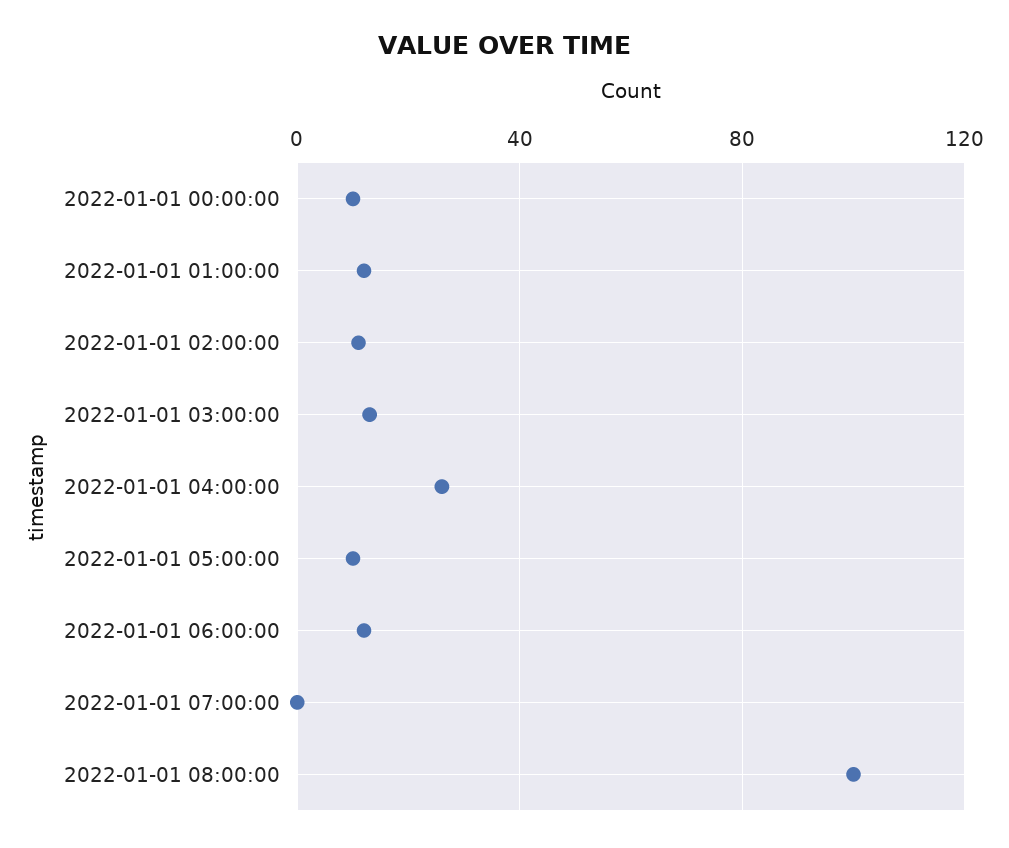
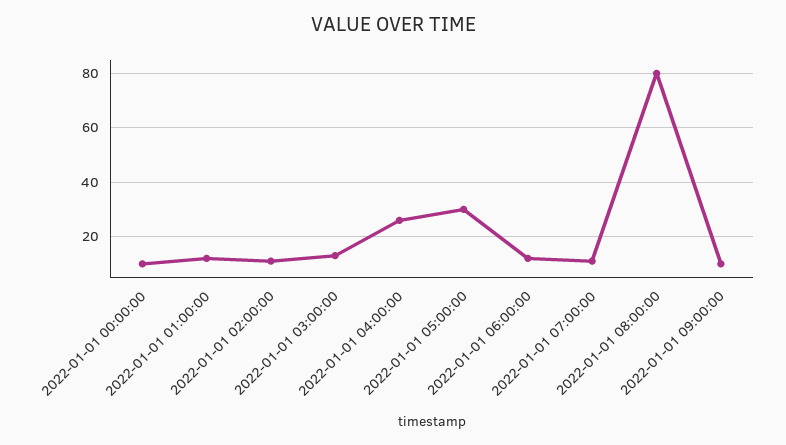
2022-01-01 05:00:00: 10 -> 30
2022-01-01 07:00:00: 0 -> 10
2022-01-01 08:00:00: 100 -> 80
2022-01-01 09:00:00: none -> 10

